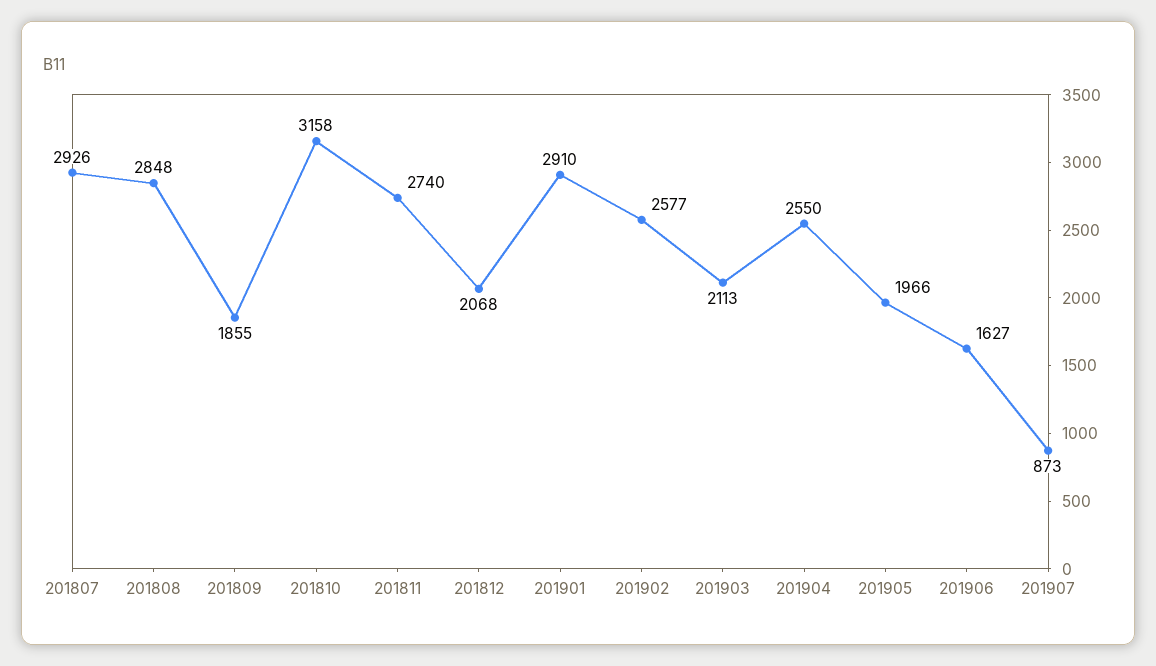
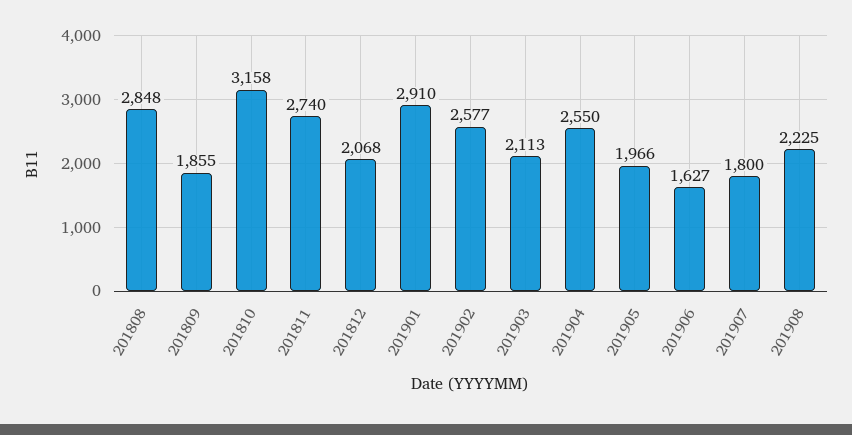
201807: 2926 -> none
201907: 873 -> 1800
201908: none -> 2225

